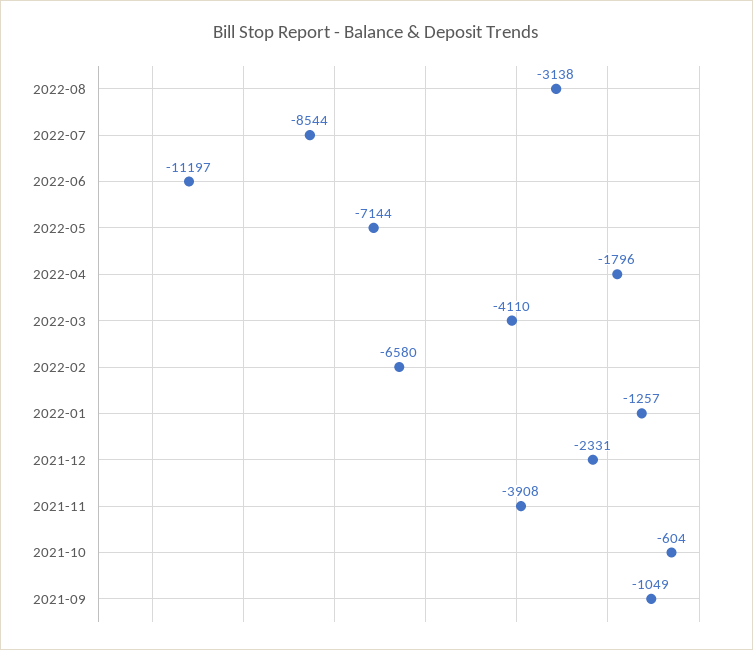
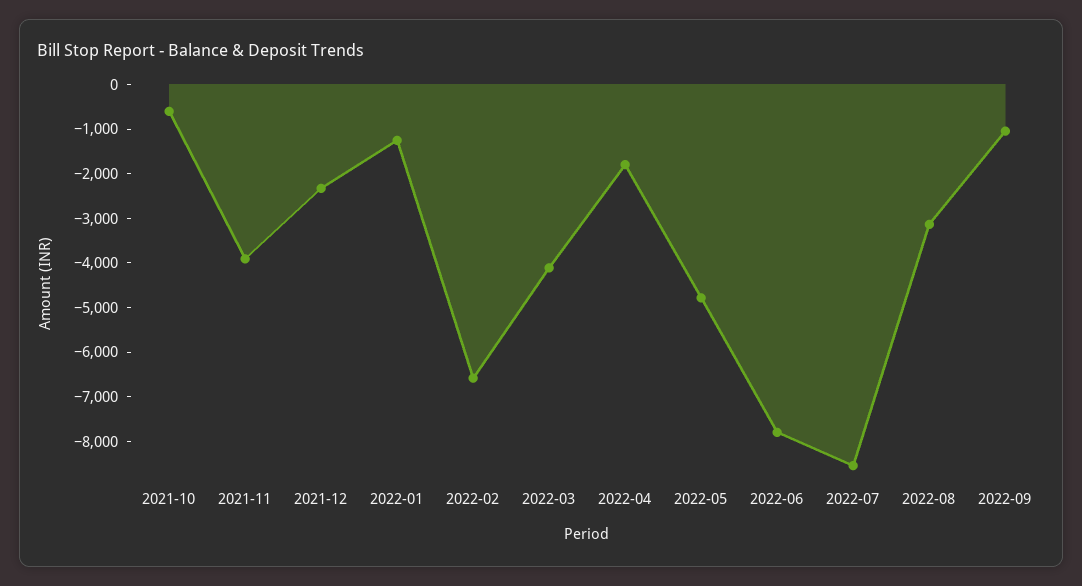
2022-06: -11197 -> -7800
2022-05: -7144 -> -4800
2021-09: -1049 -> none
2022-09: none -> -1000

